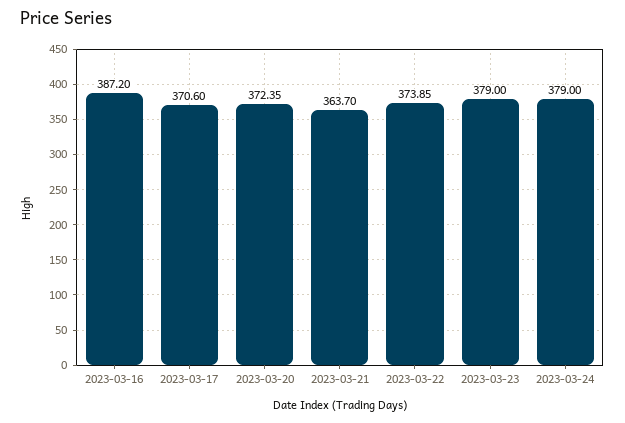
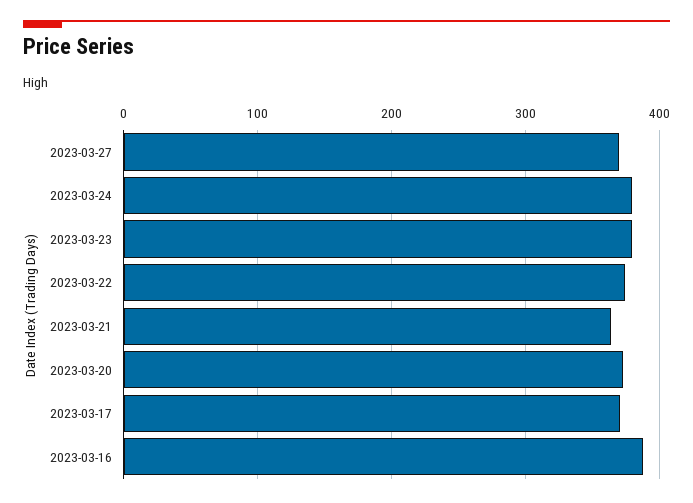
2023-03-27: none -> 370

